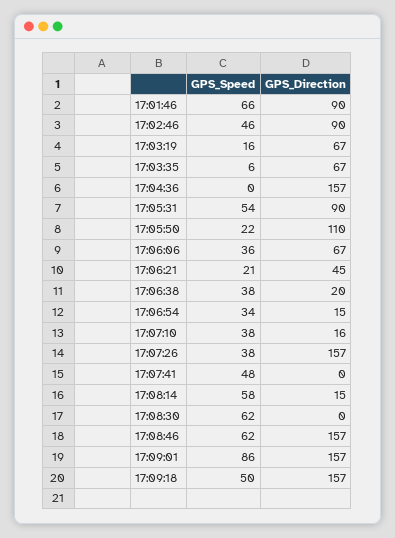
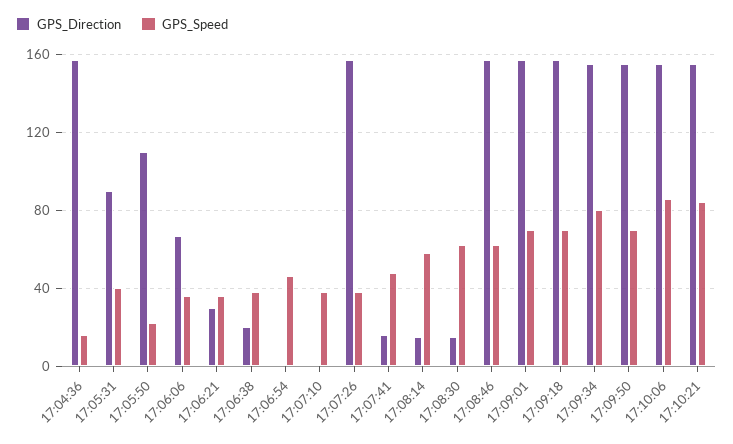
GPS_Speed, 17:01:46: 66 -> none
GPS_Direction, 17:01:46: 90 -> none
GPS_Speed, 17:02:46: 46 -> none
GPS_Direction, 17:02:46: 90 -> none
GPS_Speed, 17:03:19: 16 -> none
GPS_Direction, 17:03:19: 67 -> none
GPS_Speed, 17:03:35: 6 -> none
GPS_Direction, 17:03:35: 67 -> none
GPS_Speed, 17:04:36: 0 -> 15
GPS_Speed, 17:05:31: 54 -> 40
GPS_Speed, 17:06:21: 21 -> 35
GPS_Direction, 17:06:21: 45 -> 30
GPS_Speed, 17:06:54: 34 -> 45
GPS_Direction, 17:06:54: 15 -> 0
GPS_Direction, 17:07:10: 16 -> 0
GPS_Direction, 17:07:41: 0 -> 15
GPS_Direction, 17:08:30: 0 -> 15
GPS_Speed, 17:09:01: 86 -> 70
GPS_Speed, 17:09:18: 50 -> 70
GPS_Direction, 17:09:34: none -> 155
GPS_Speed, 17:09:34: none -> 80
GPS_Direction, 17:09:50: none -> 155
GPS_Speed, 17:09:50: none -> 70
GPS_Direction, 17:10:06: none -> 155
GPS_Speed, 17:10:06: none -> 85
GPS_Direction, 17:10:21: none -> 155
GPS_Speed, 17:10:21: none -> 85

